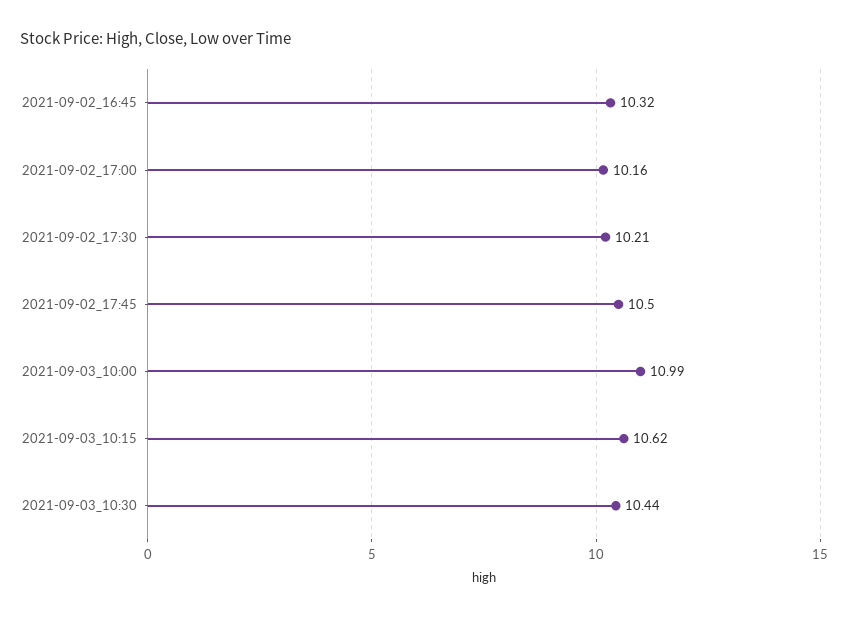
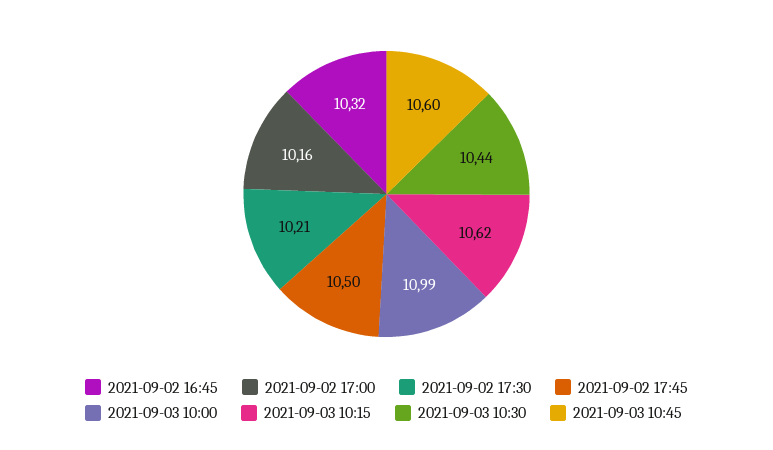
2021-09-03 10:45: none -> 10.6

